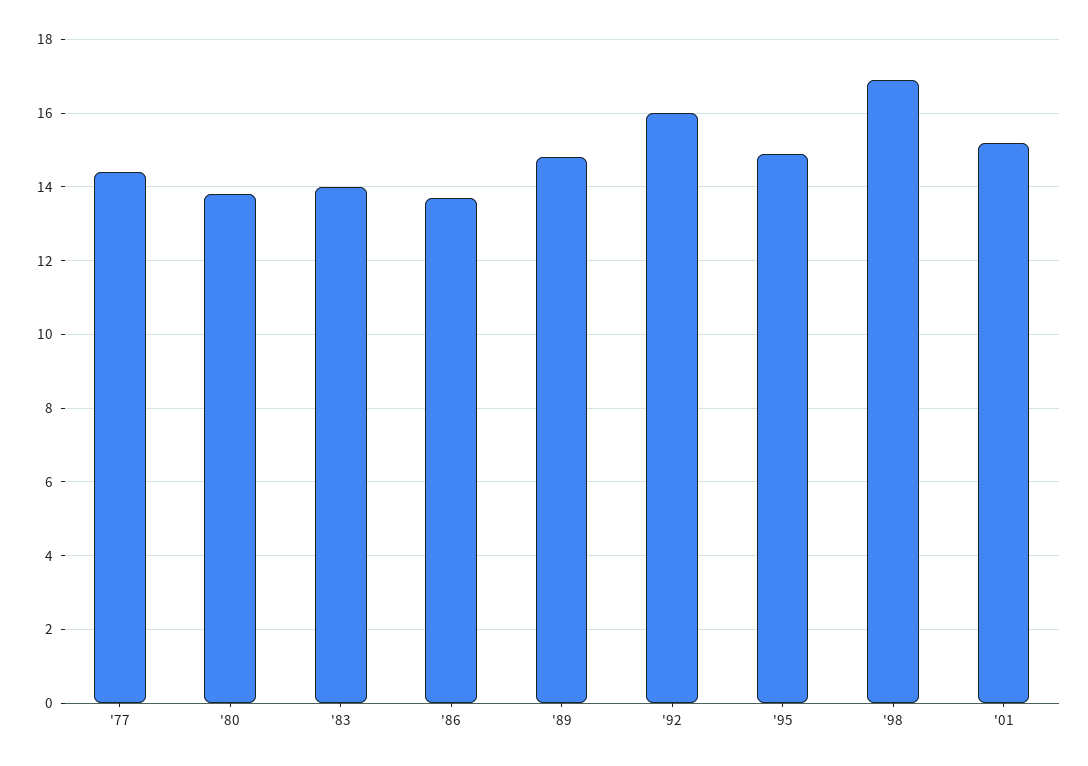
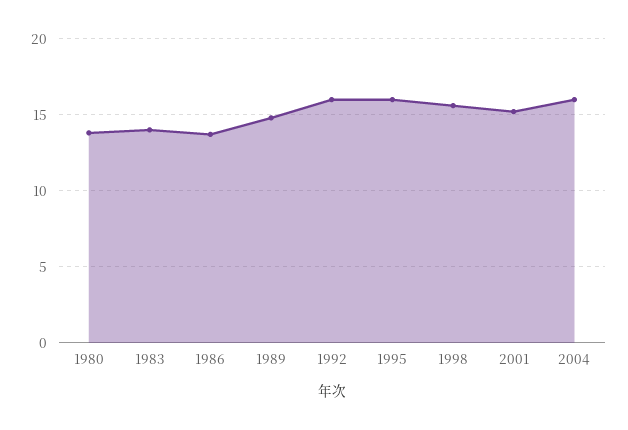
'77: 14.5 -> none
'95: 15 -> 16
'98: 17 -> 15.5
2004: none -> 16

